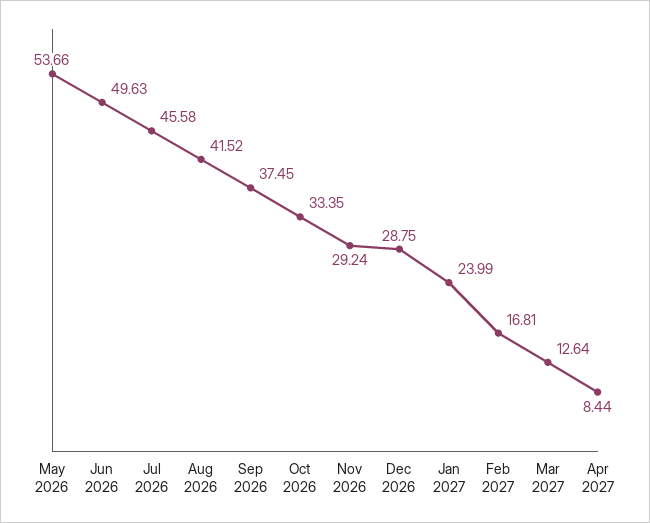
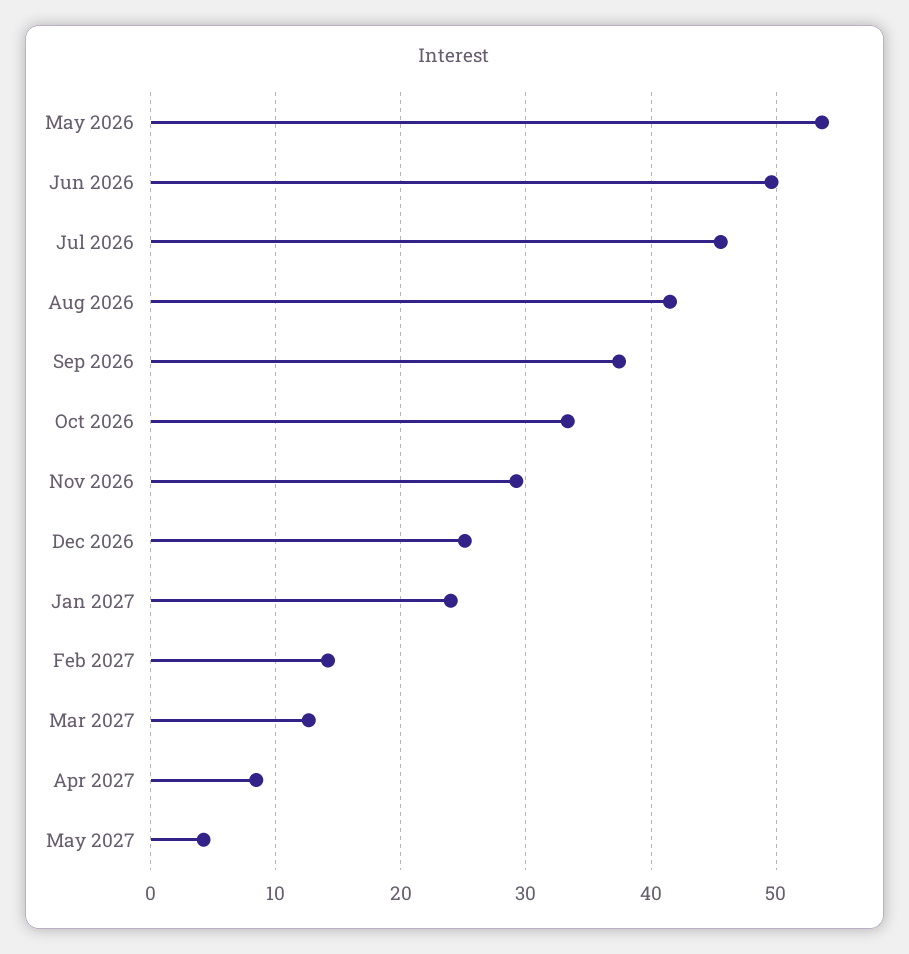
Dec 2026: 28.75 -> 25
Feb 2027: 16.81 -> 14
May 2027: none -> 4

